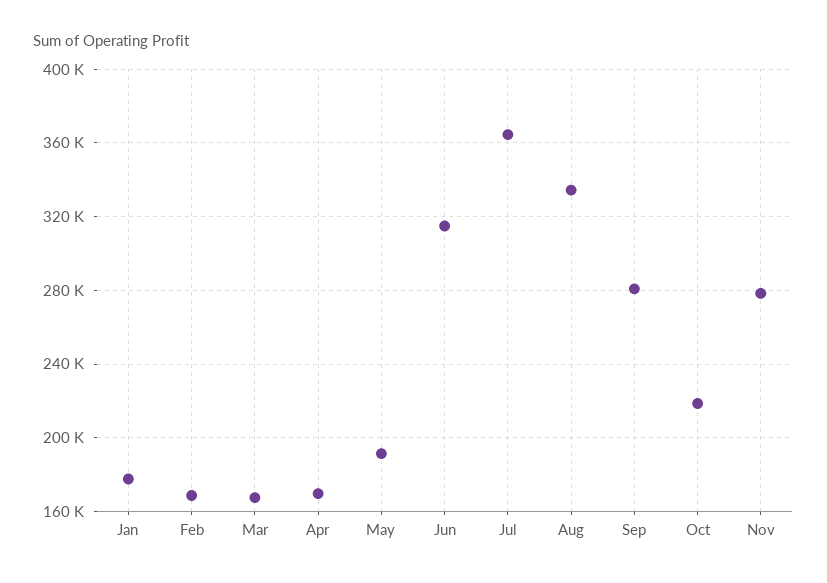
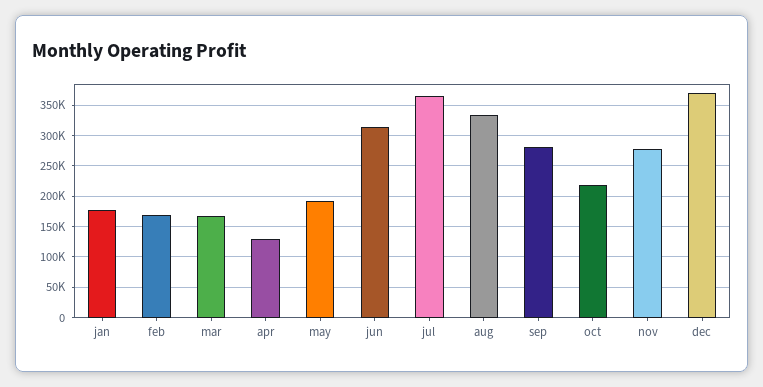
Apr: 170000 -> 130000
dec: none -> 370000

